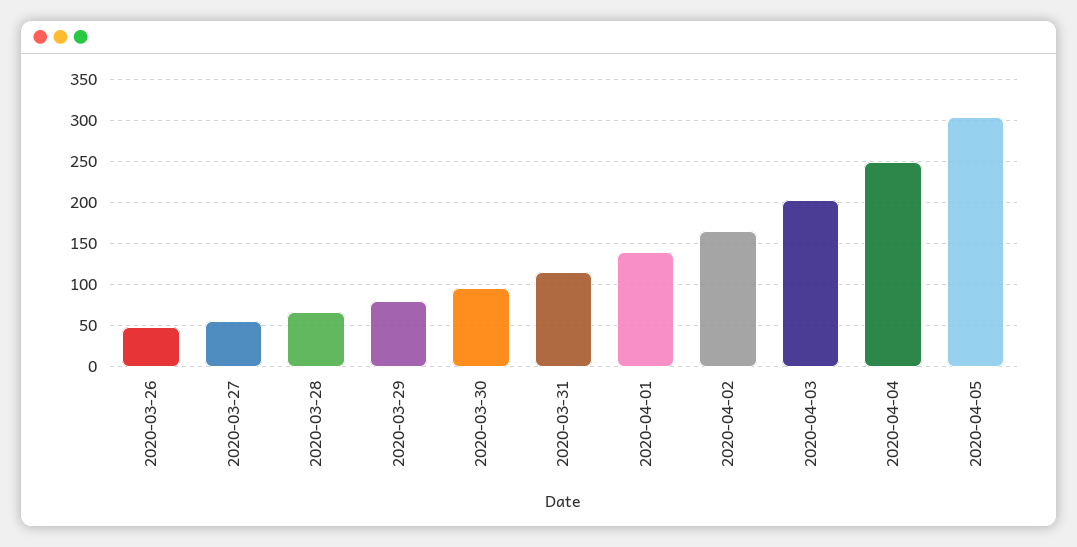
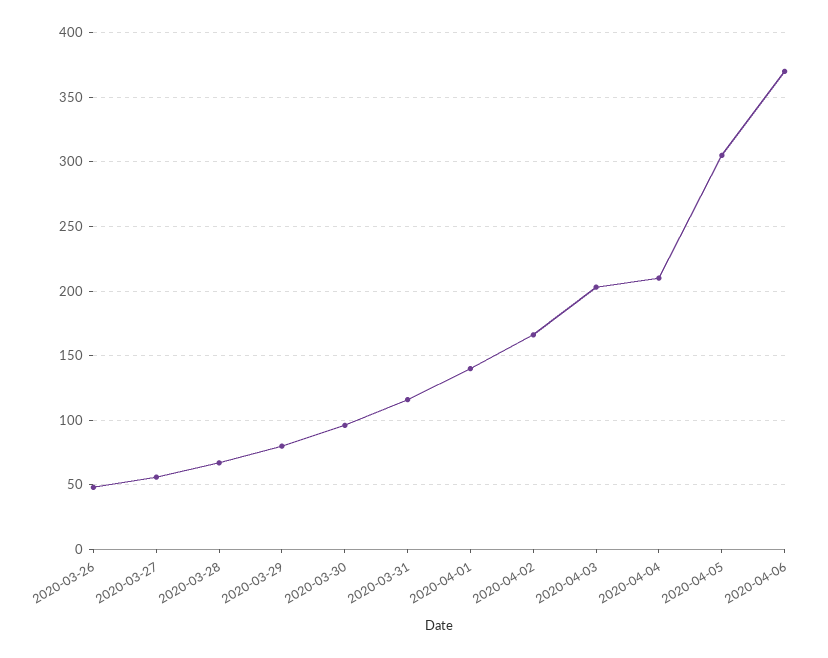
2020-04-04: 250 -> 210
2020-04-06: none -> 370

